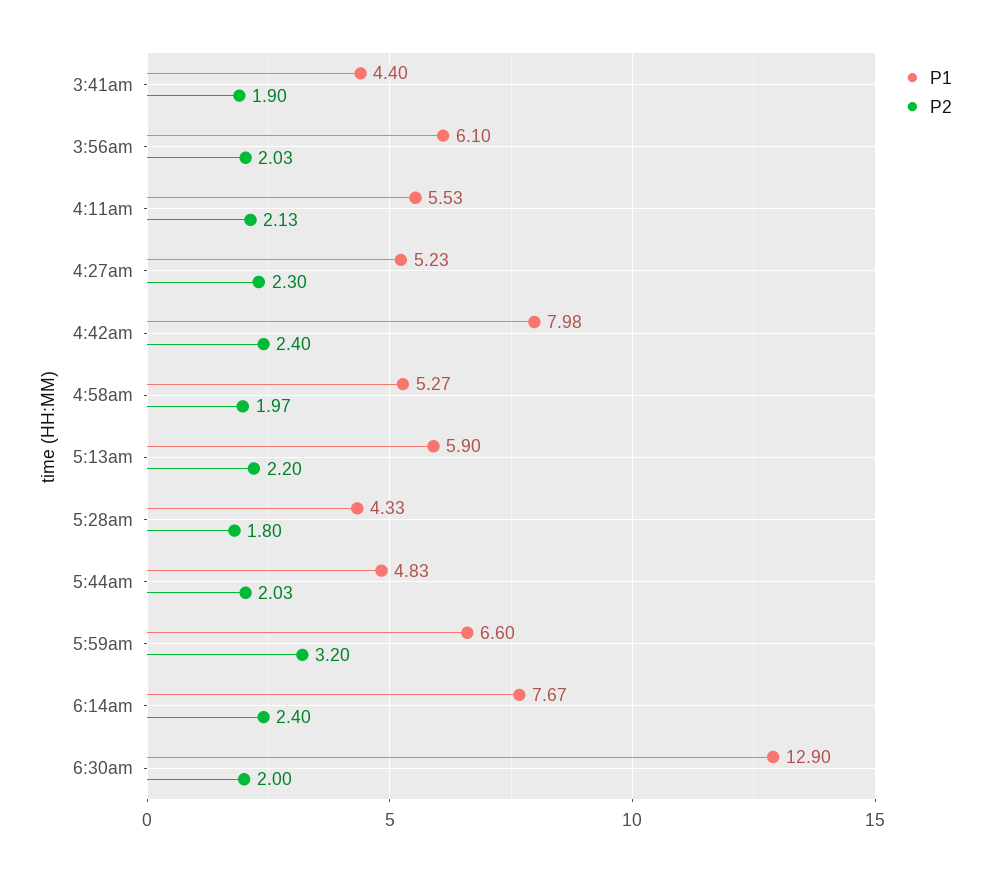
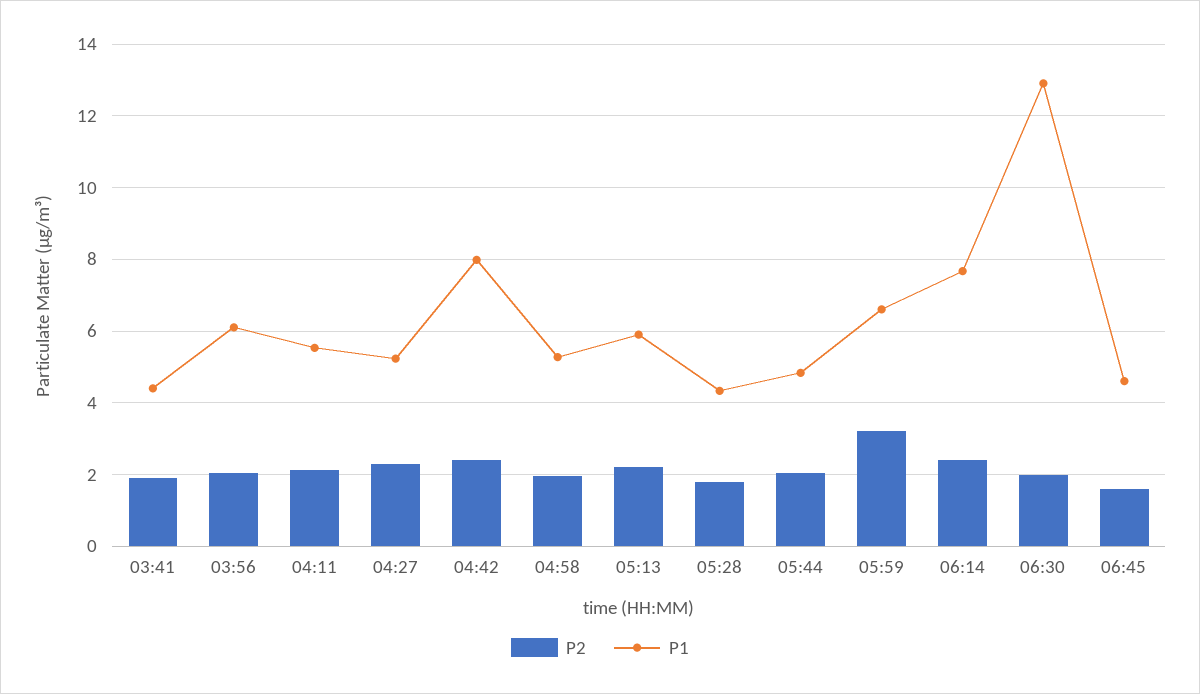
P2, 06:45: none -> 1.6
P1, 06:45: none -> 4.6

